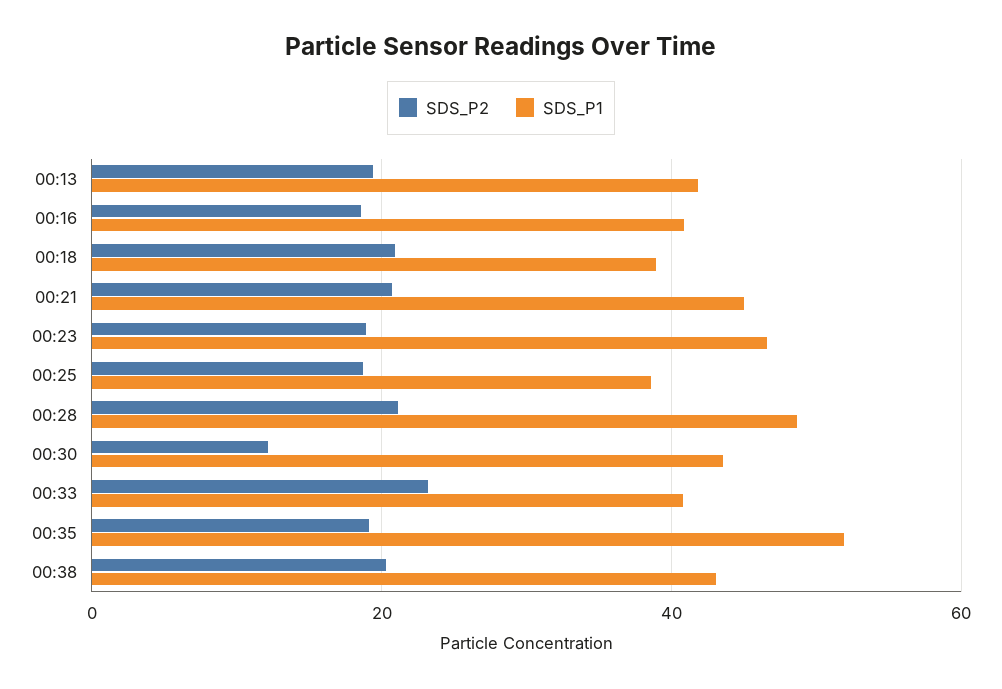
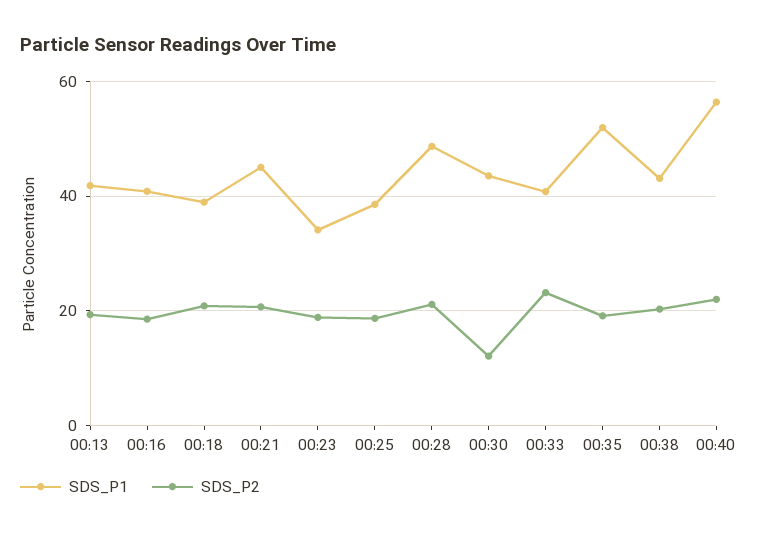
SDS_P1, 00:23: 46 -> 34
SDS_P1, 00:40: none -> 56
SDS_P2, 00:40: none -> 22

